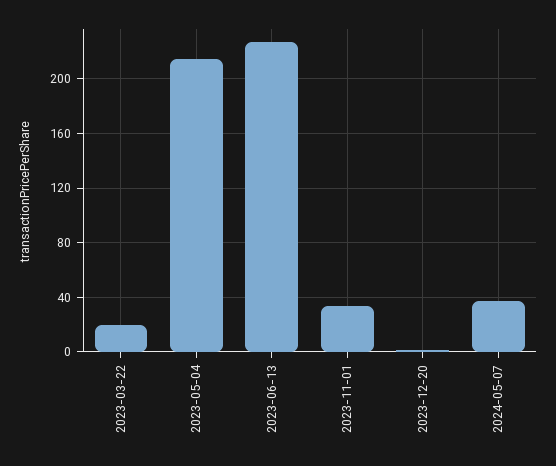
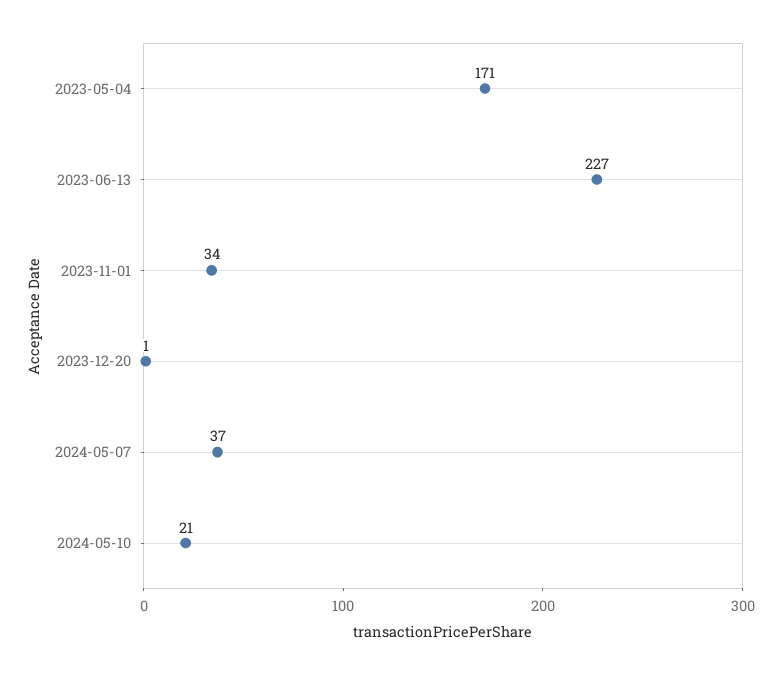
2023-03-22: 20 -> none
2023-05-04: 215 -> 171
2024-05-10: none -> 21

